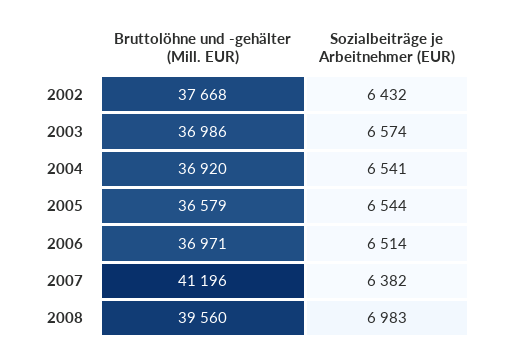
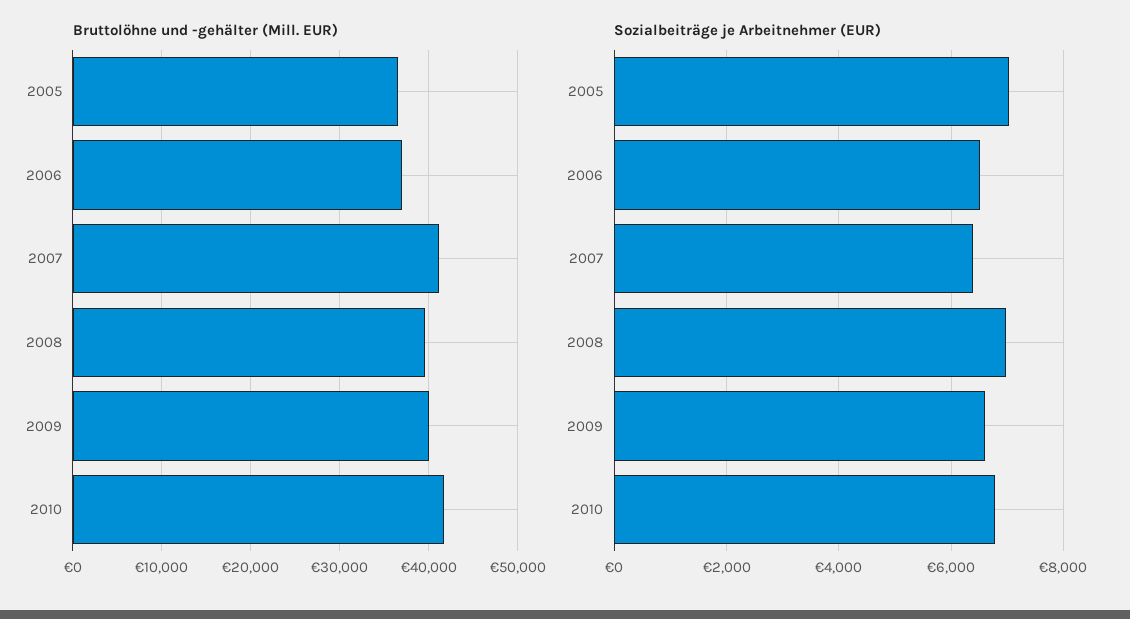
Bruttolöhne und -gehälter (Mill. EUR), 2002: 37668 -> none
Sozialbeiträge je Arbeitnehmer (EUR), 2002: 6432 -> none
Bruttolöhne und -gehälter (Mill. EUR), 2003: 36986 -> none
Sozialbeiträge je Arbeitnehmer (EUR), 2003: 6574 -> none
Bruttolöhne und -gehälter (Mill. EUR), 2004: 36920 -> none
Sozialbeiträge je Arbeitnehmer (EUR), 2004: 6541 -> none
Sozialbeiträge je Arbeitnehmer (EUR), 2005: 6544 -> 7000
Bruttolöhne und -gehälter (Mill. EUR), 2009: none -> 40000
Bruttolöhne und -gehälter (Mill. EUR), 2010: none -> 42000
Sozialbeiträge je Arbeitnehmer (EUR), 2009: none -> 6600
Sozialbeiträge je Arbeitnehmer (EUR), 2010: none -> 6800

